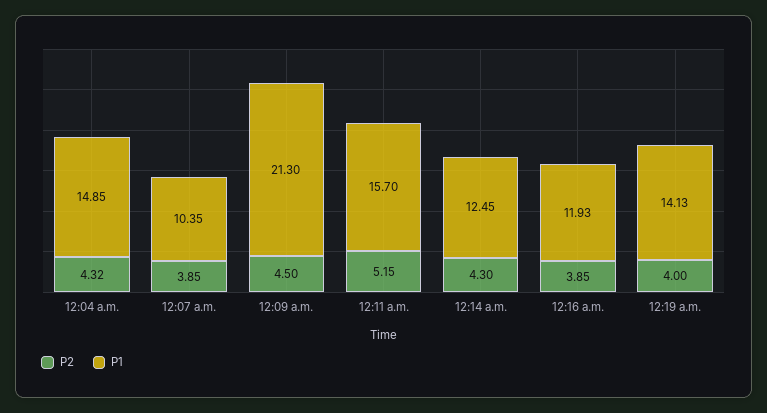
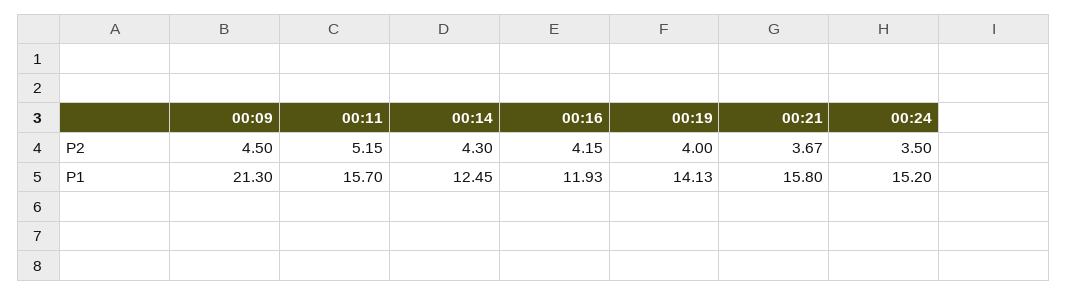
P2, 12:04 a.m.: 4.32 -> none
P1, 12:04 a.m.: 14.85 -> none
P2, 12:07 a.m.: 3.85 -> none
P1, 12:07 a.m.: 10.35 -> none
P2, 12:16 a.m.: 3.85 -> 4.15
P2, 00:21: none -> 3.67
P2, 00:24: none -> 3.5
P1, 00:21: none -> 15.8
P1, 00:24: none -> 15.2

